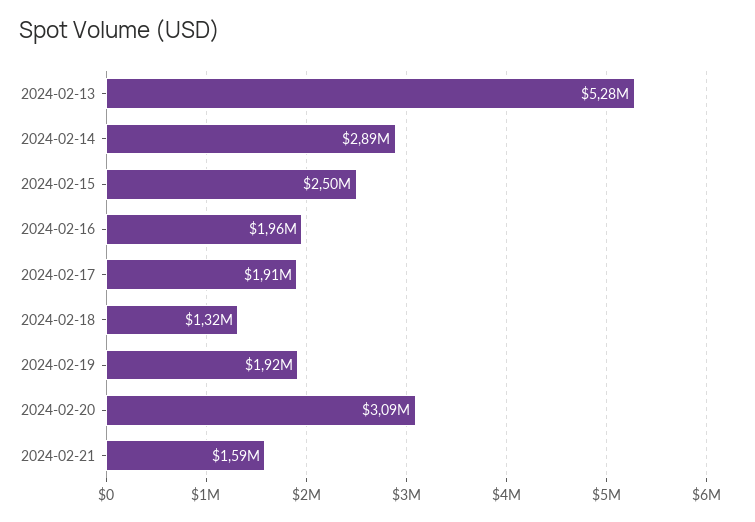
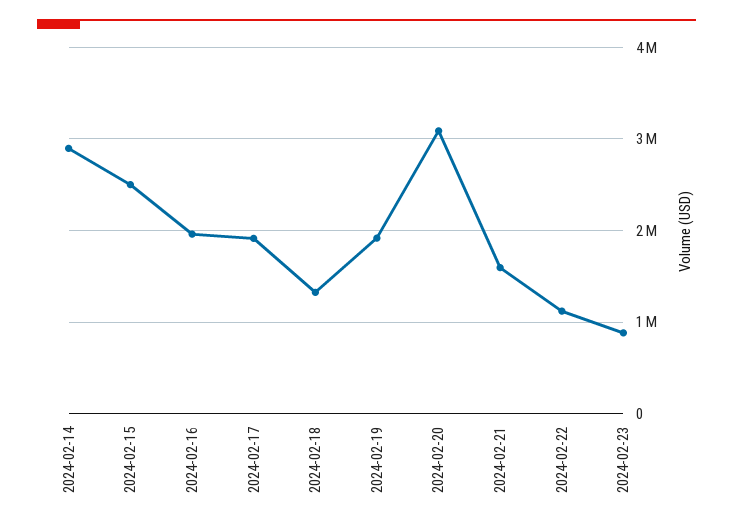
2024-02-13: 5280000 -> none
2024-02-22: none -> 1100000
2024-02-23: none -> 900000

